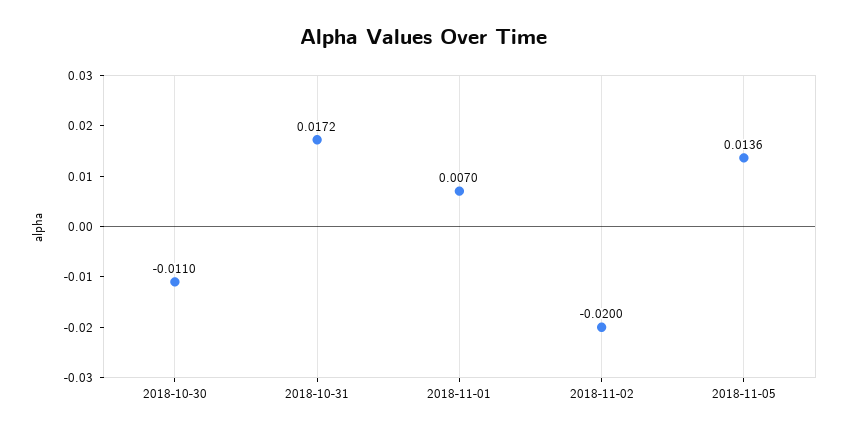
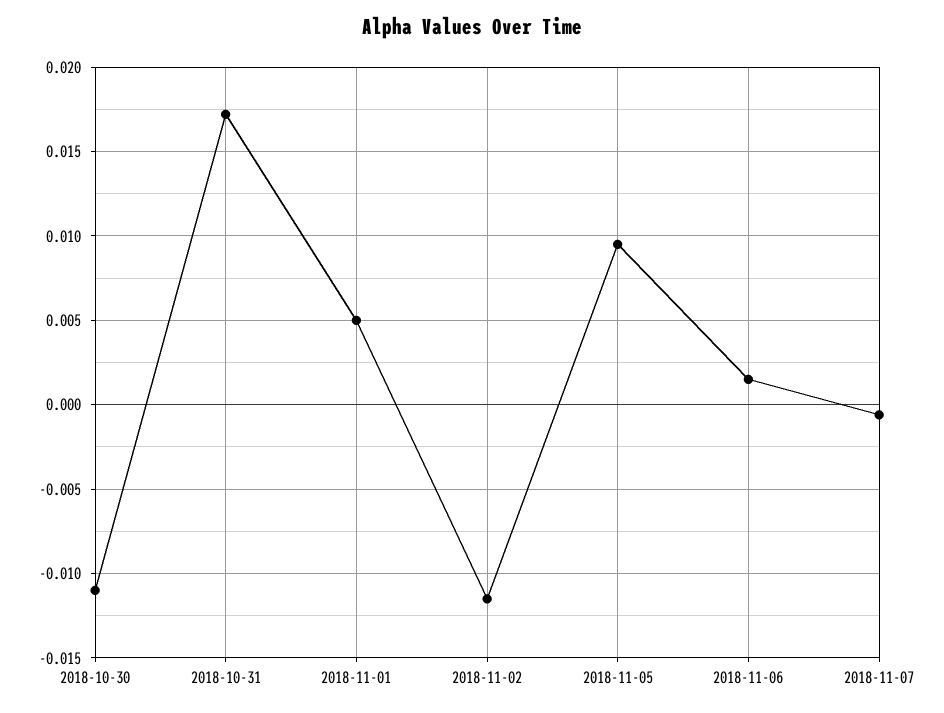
2018-11-01: 0.007 -> 0.005
2018-11-02: -0.02 -> -0.0115
2018-11-05: 0.0136 -> 0.0095
2018-11-06: none -> 0.0015
2018-11-07: none -> -0.0005

